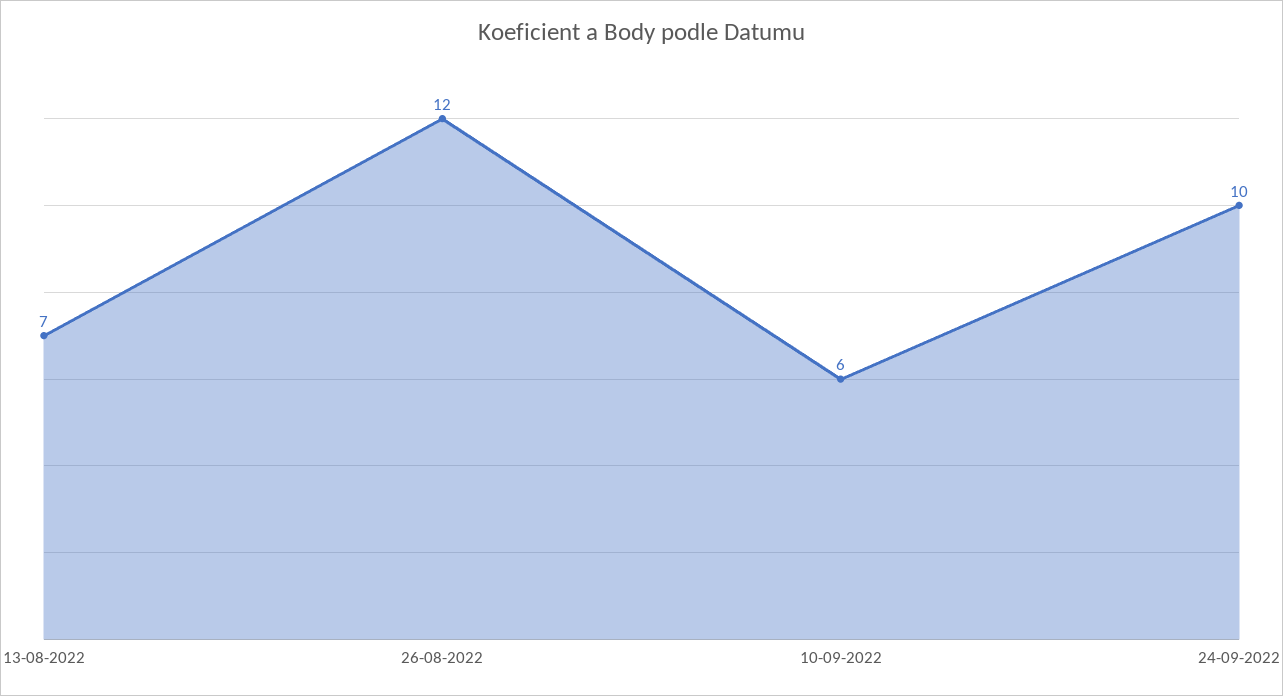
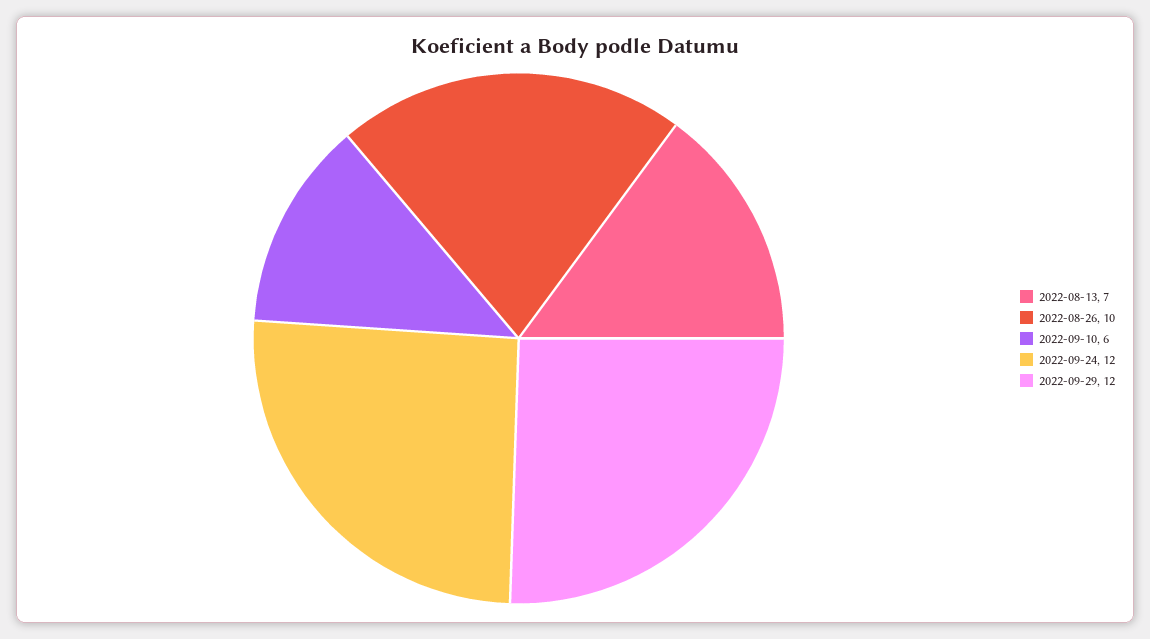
26-08-2022: 12 -> 10
24-09-2022: 10 -> 12
2022-09-29: none -> 12

